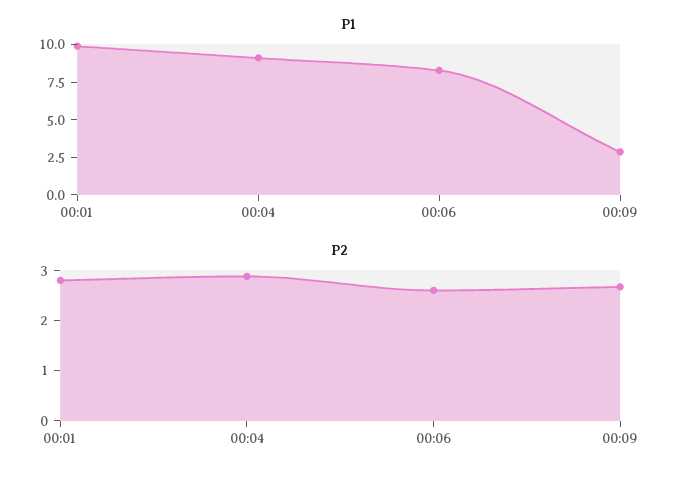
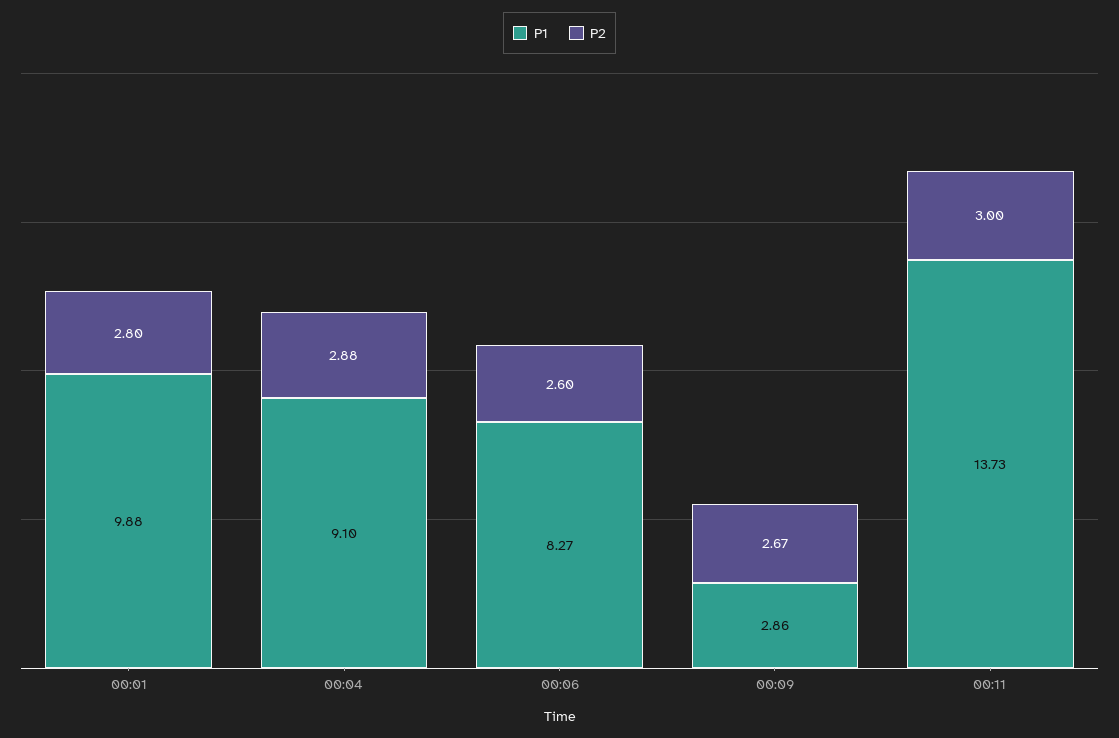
P1, 00:11: none -> 13.73
P2, 00:11: none -> 3

